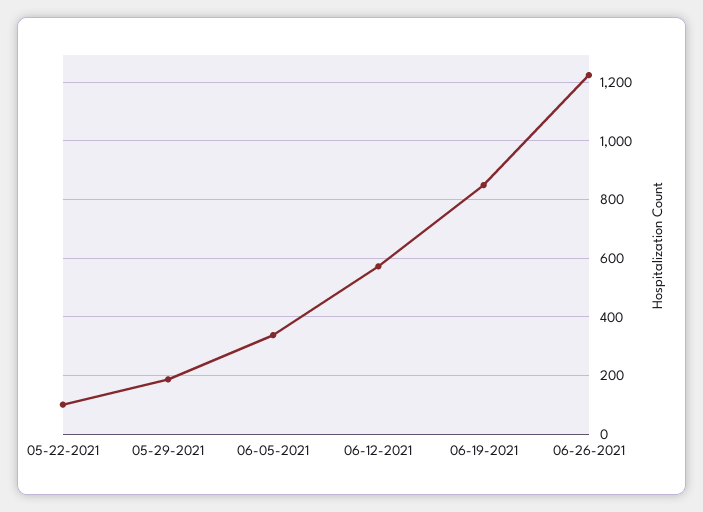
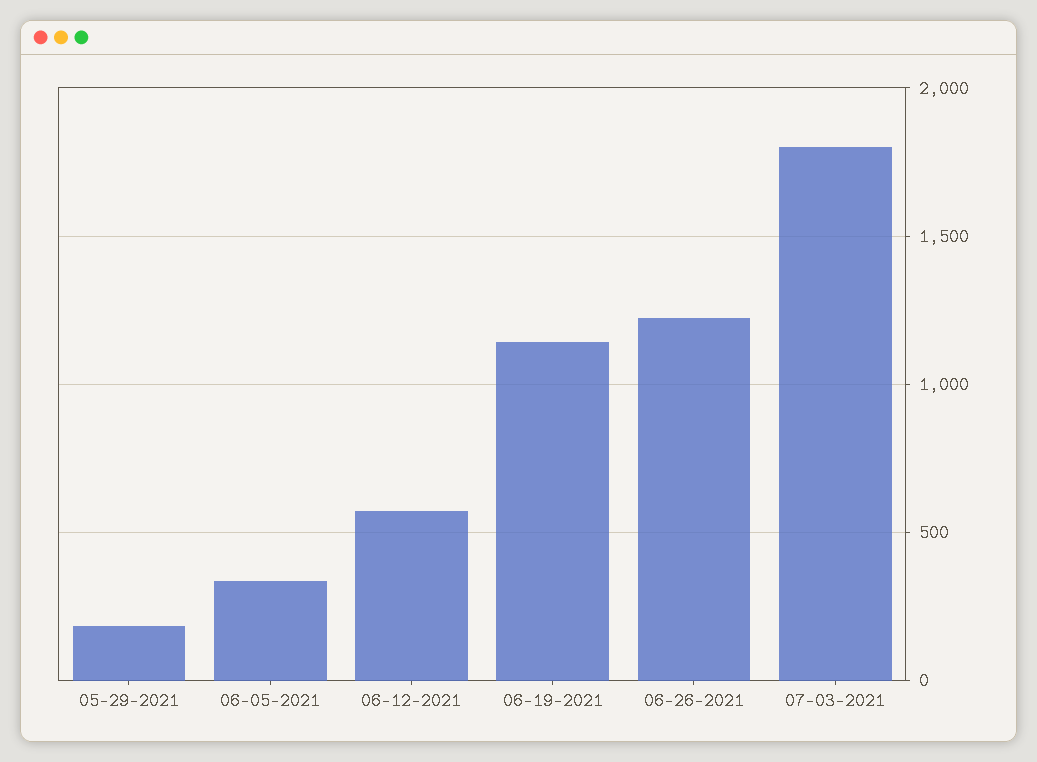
05-22-2021: 100 -> none
06-19-2021: 850 -> 1150
07-03-2021: none -> 1800

